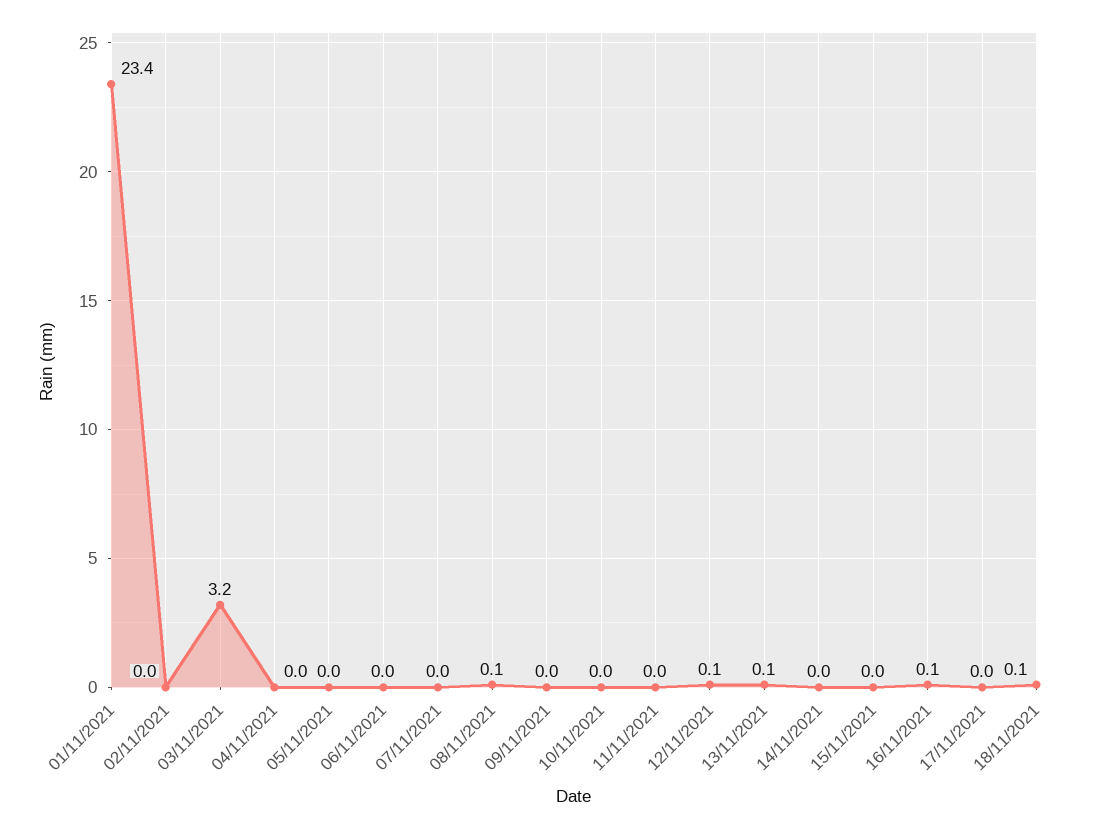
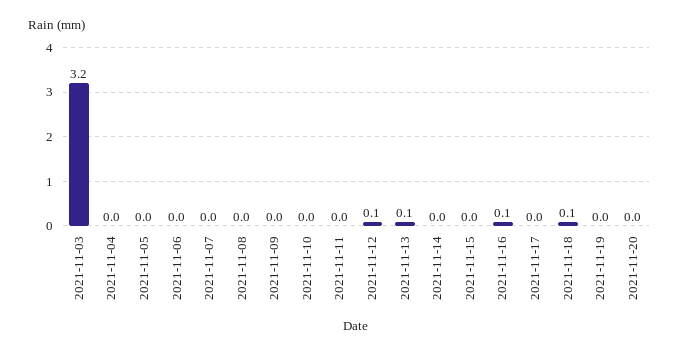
01/11/2021: 23.4 -> none
02/11/2021: 0 -> none
08/11/2021: 0.1 -> 0
2021-11-19: none -> 0
2021-11-20: none -> 0

